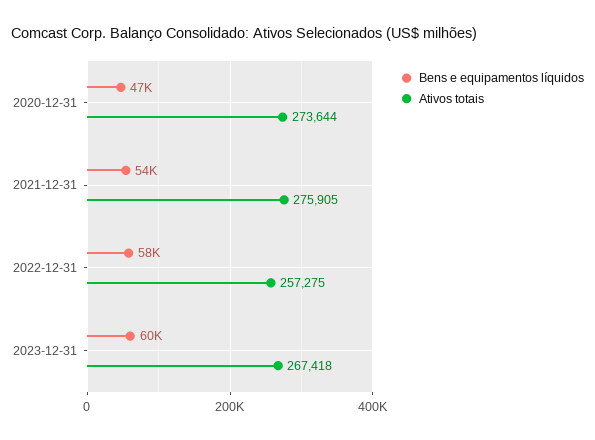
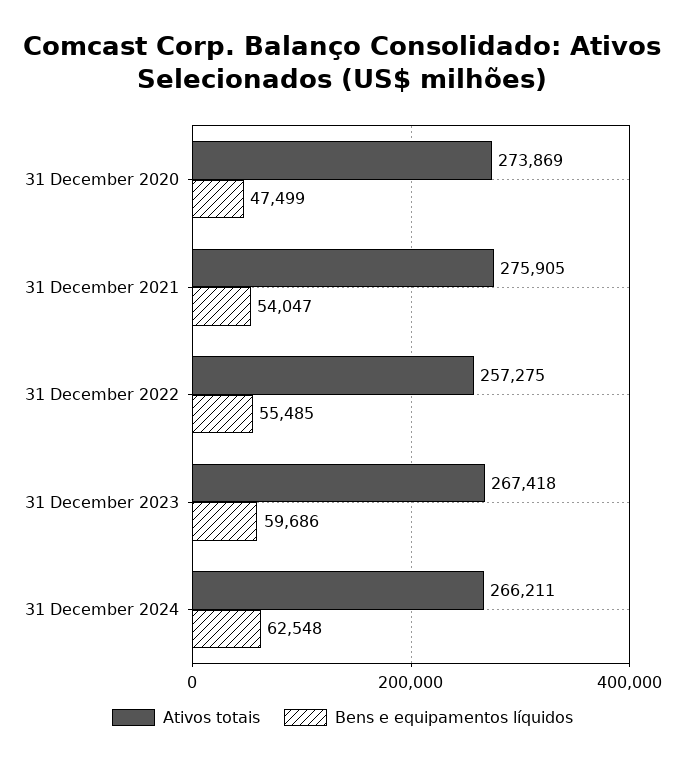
Ativos totais, 2020-12-31: 273644 -> 273869
Bens e equipamentos líquidos, 2022-12-31: 58000 -> 55485
Ativos totais, 31 December 2024: none -> 266211
Bens e equipamentos líquidos, 31 December 2024: none -> 62548

